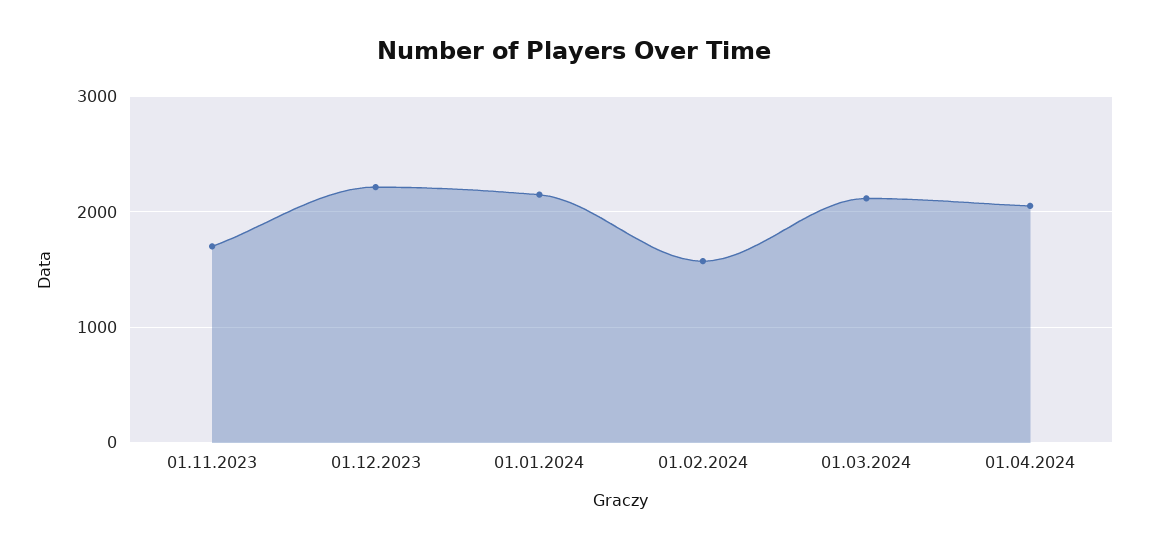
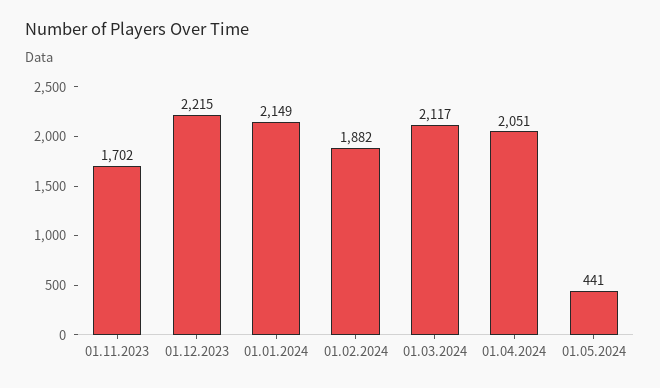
01.02.2024: 1600 -> 1882
01.05.2024: none -> 441

